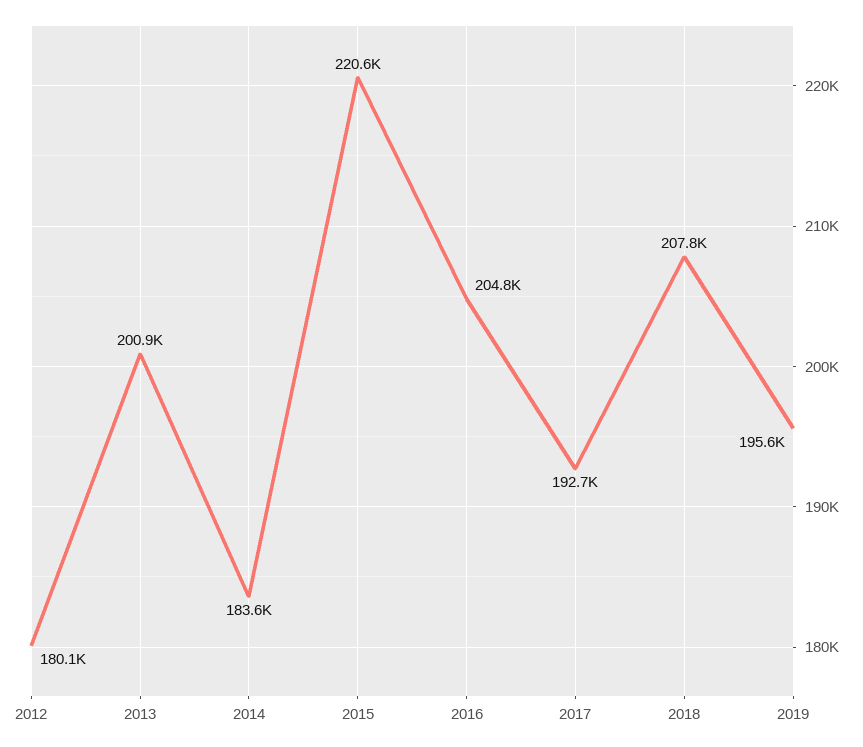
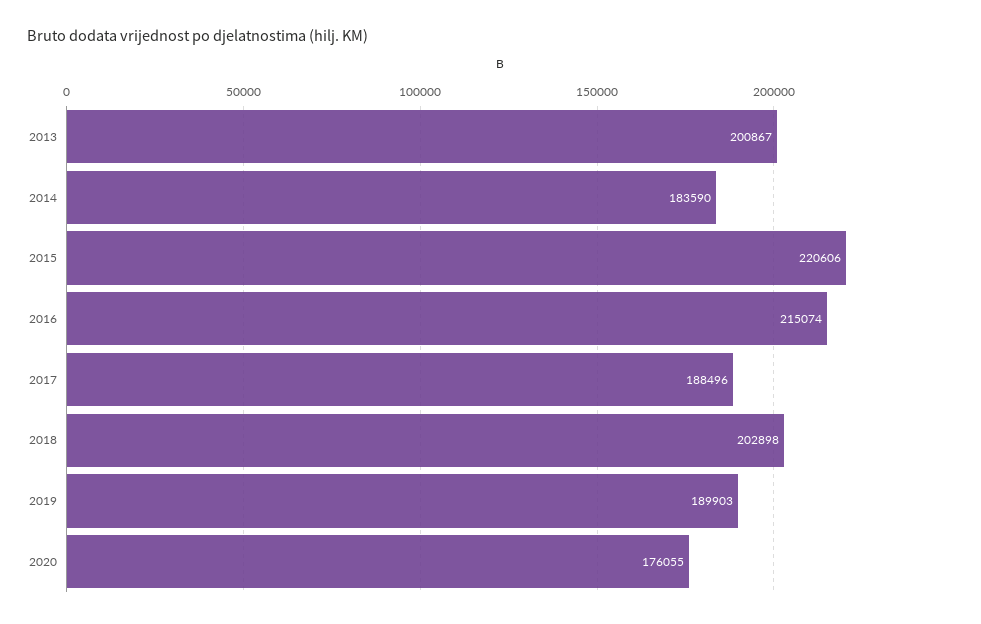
2012: 180100 -> none
2016: 204800 -> 215074
2017: 192700 -> 188496
2018: 207800 -> 202898
2019: 195600 -> 189903
2020: none -> 176055

